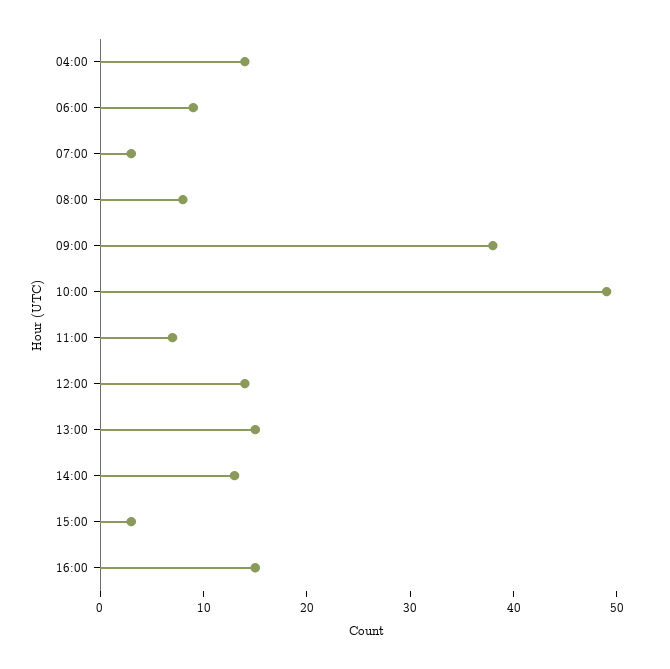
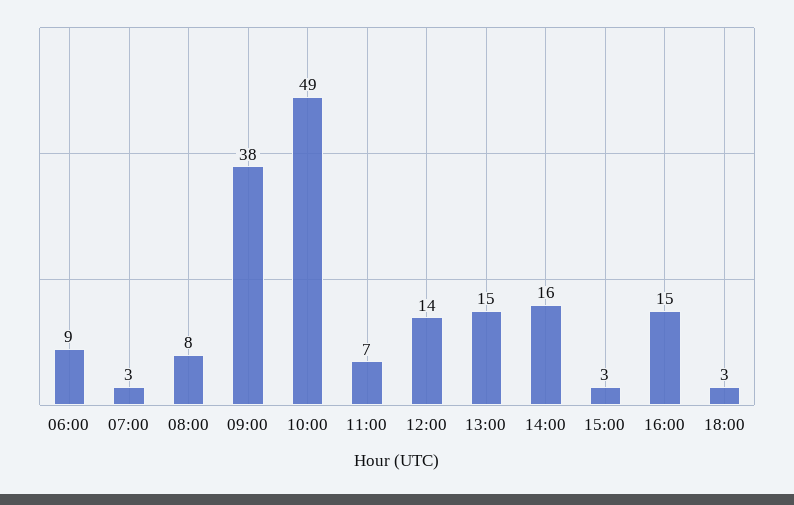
04:00: 14 -> none
14:00: 13 -> 16
18:00: none -> 3

